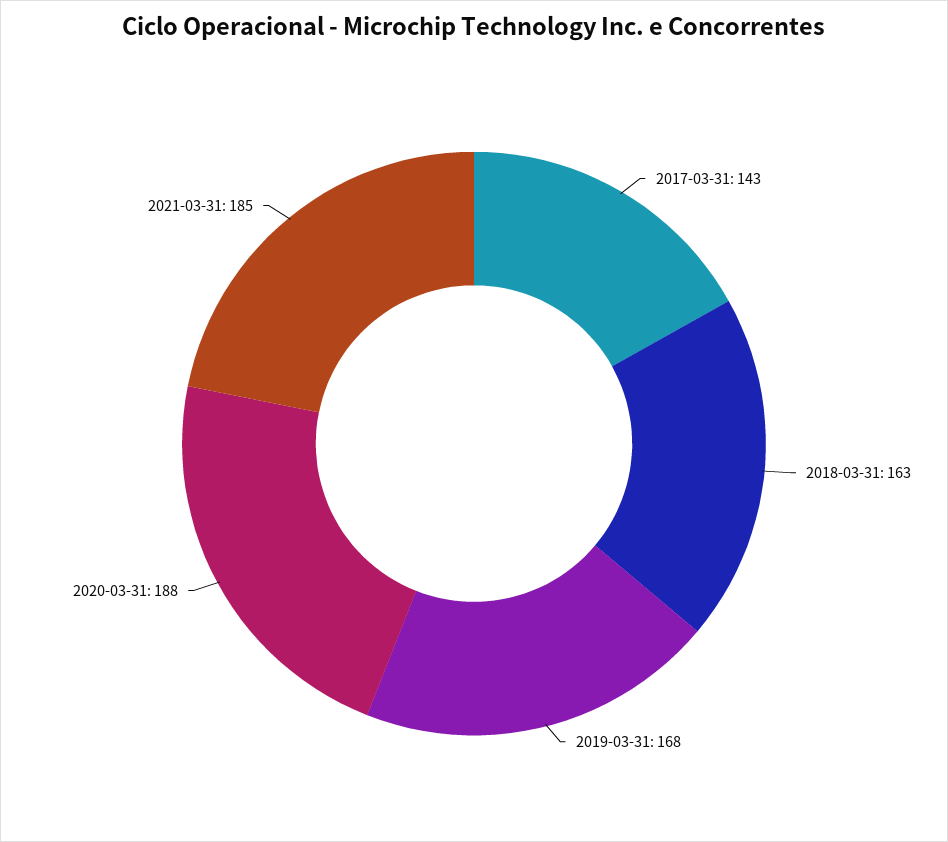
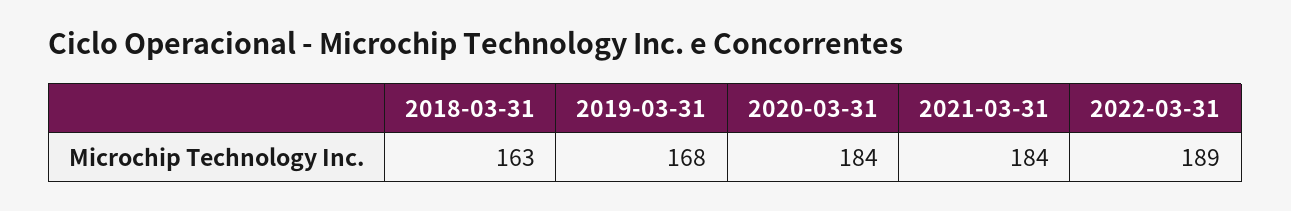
2017-03-31: 143 -> none
2020-03-31: 188 -> 184
2021-03-31: 185 -> 184
2022-03-31: none -> 189

